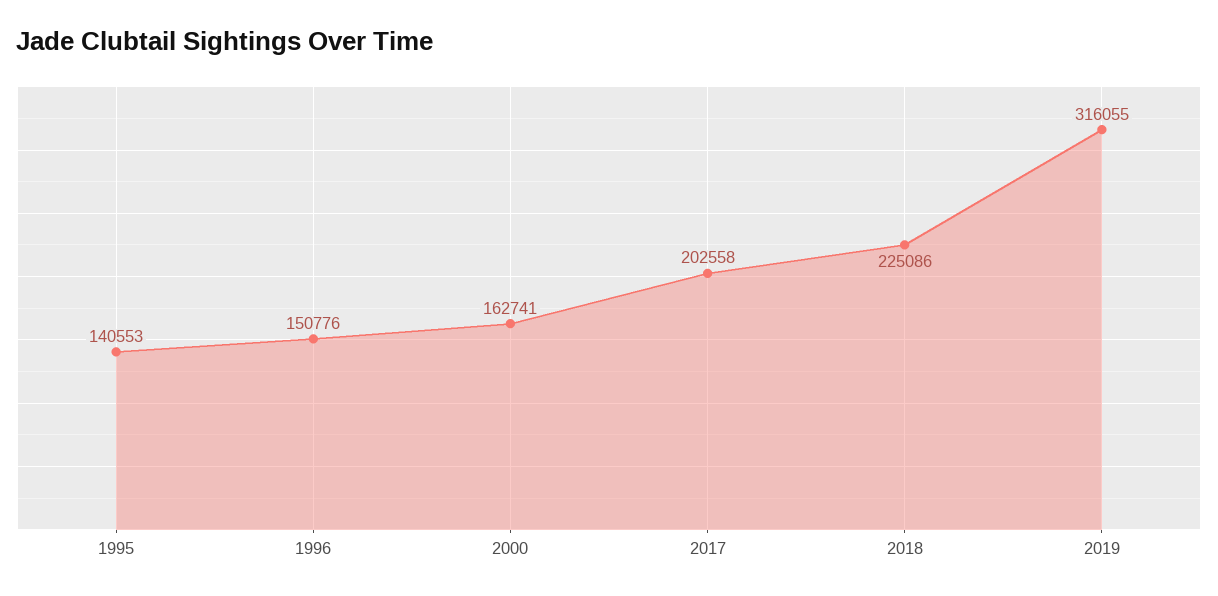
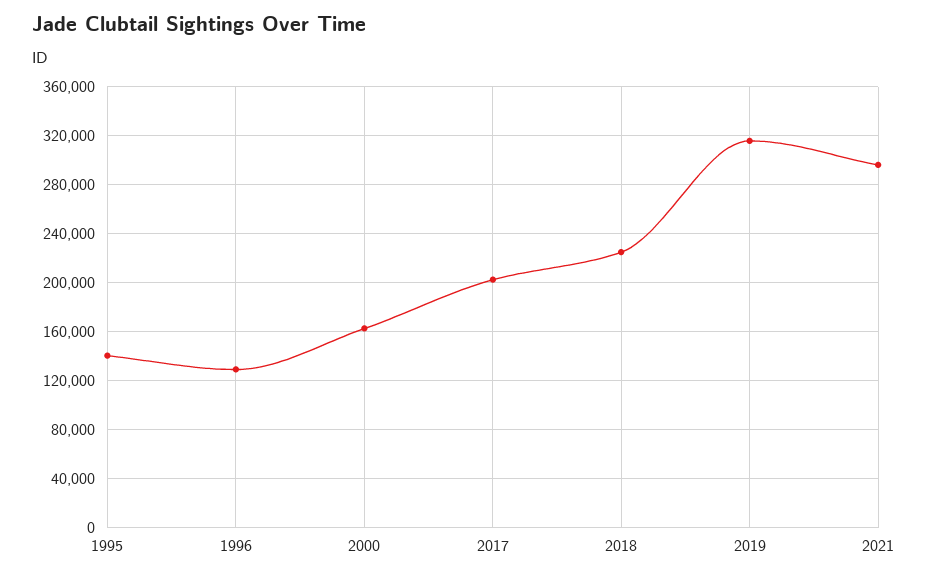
1996: 150776 -> 130000
2021: none -> 295000

